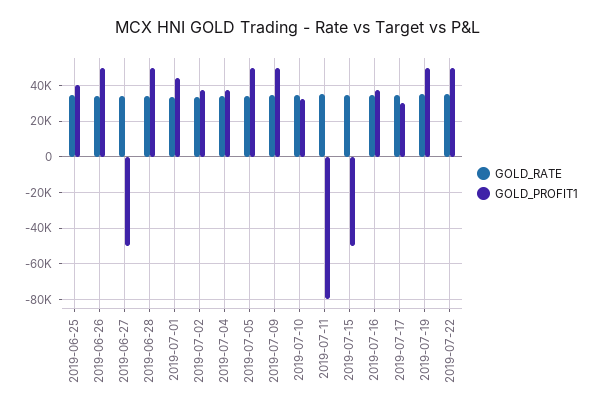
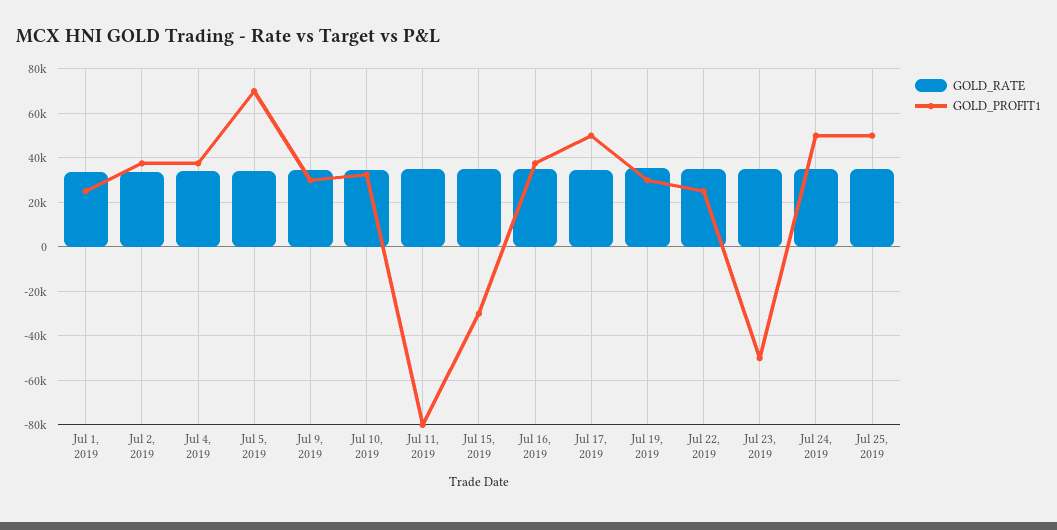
GOLD_RATE, 2019-06-25: 35000 -> none
GOLD_PROFIT1, 2019-06-25: 40000 -> none
GOLD_RATE, 2019-06-26: 35000 -> none
GOLD_PROFIT1, 2019-06-26: 50000 -> none
GOLD_RATE, 2019-06-27: 35000 -> none
GOLD_PROFIT1, 2019-06-27: -50000 -> none
GOLD_RATE, 2019-06-28: 35000 -> none
GOLD_PROFIT1, 2019-06-28: 50000 -> none
GOLD_PROFIT1, 2019-07-01: 45000 -> 25000
GOLD_PROFIT1, 2019-07-05: 50000 -> 70000
GOLD_PROFIT1, 2019-07-09: 50000 -> 30000
GOLD_PROFIT1, 2019-07-15: -50000 -> -30000
GOLD_PROFIT1, 2019-07-17: 30000 -> 50000
GOLD_PROFIT1, 2019-07-19: 50000 -> 30000
GOLD_PROFIT1, 2019-07-22: 50000 -> 25000
GOLD_RATE, Jul 23, 2019: none -> 35000
GOLD_PROFIT1, Jul 23, 2019: none -> -50000
GOLD_RATE, Jul 24, 2019: none -> 35000
GOLD_PROFIT1, Jul 24, 2019: none -> 50000
GOLD_RATE, Jul 25, 2019: none -> 35000
GOLD_PROFIT1, Jul 25, 2019: none -> 50000

